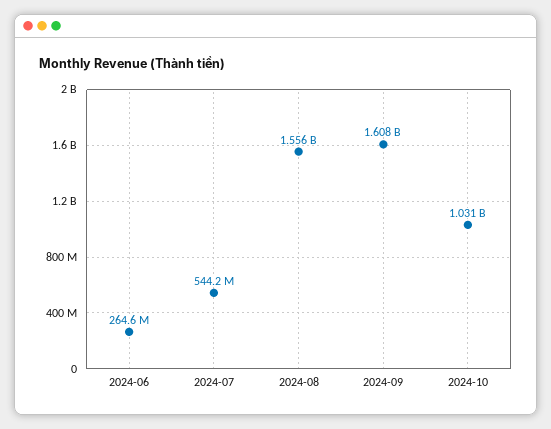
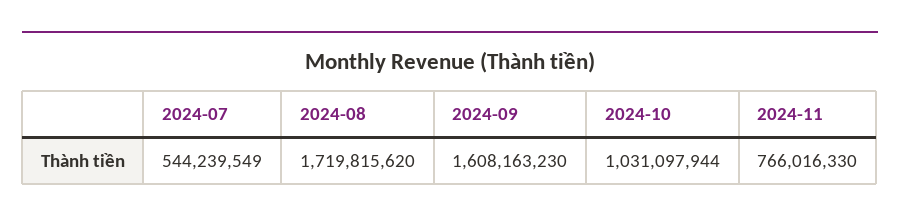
2024-06: 264600000 -> none
2024-08: 1556000000 -> 1719815620
2024-11: none -> 766016330

